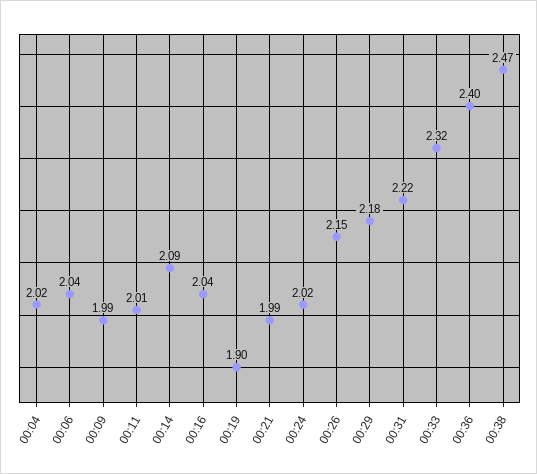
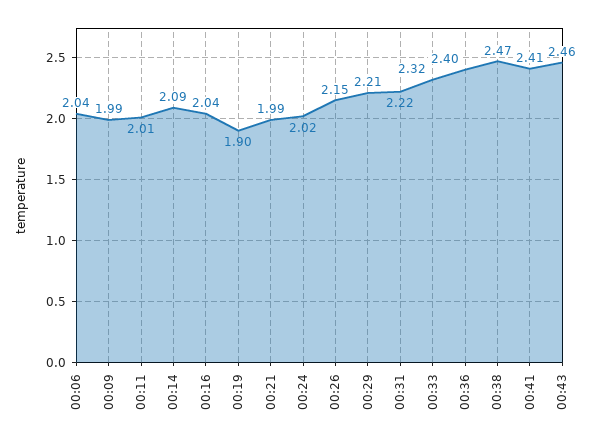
00:04: 2.02 -> none
00:29: 2.18 -> 2.21
00:41: none -> 2.41
00:43: none -> 2.46

